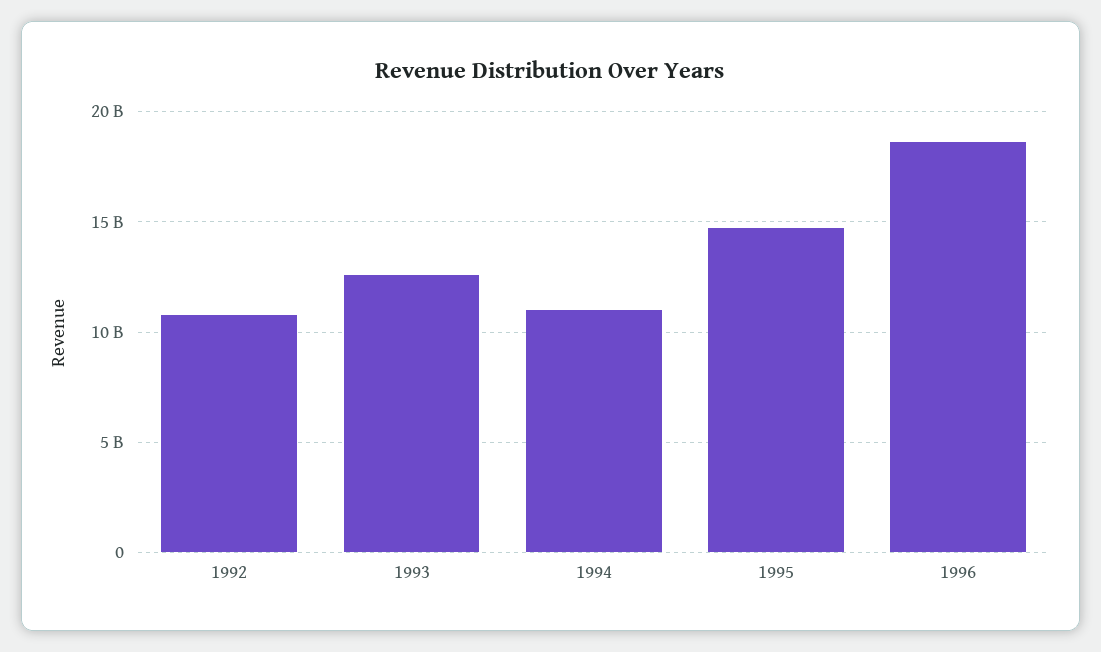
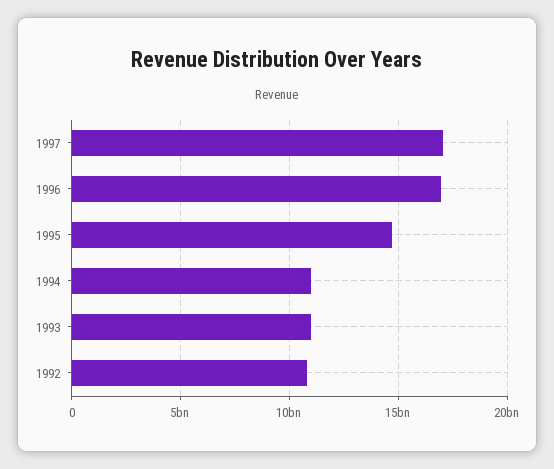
1993: 12500000000 -> 11000000000
1996: 18500000000 -> 17000000000
1997: none -> 17000000000

